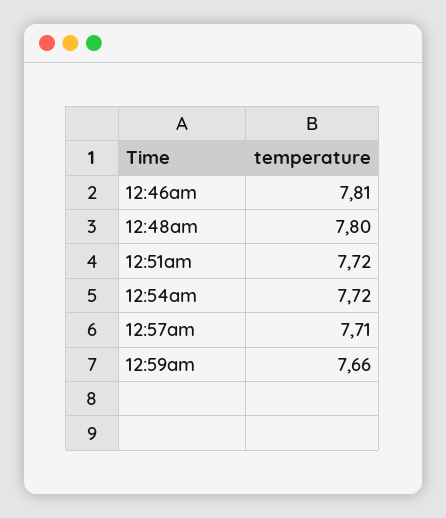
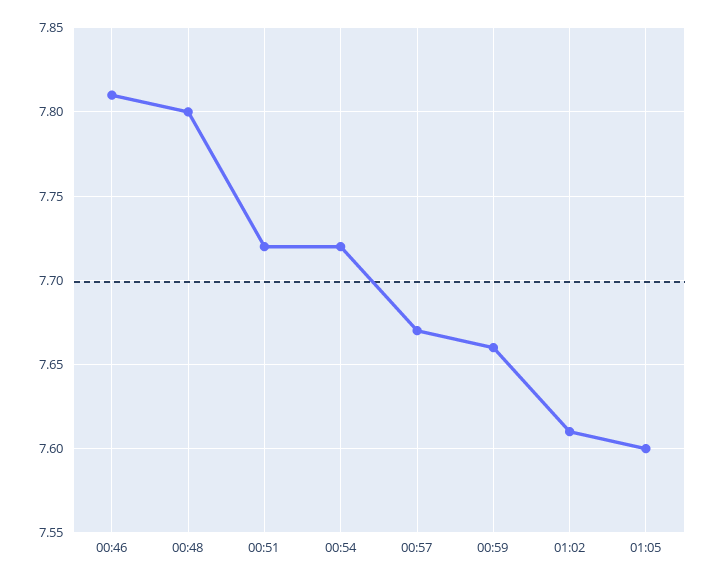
12:57am: 7.71 -> 7.67
01:02: none -> 7.61
01:05: none -> 7.6

